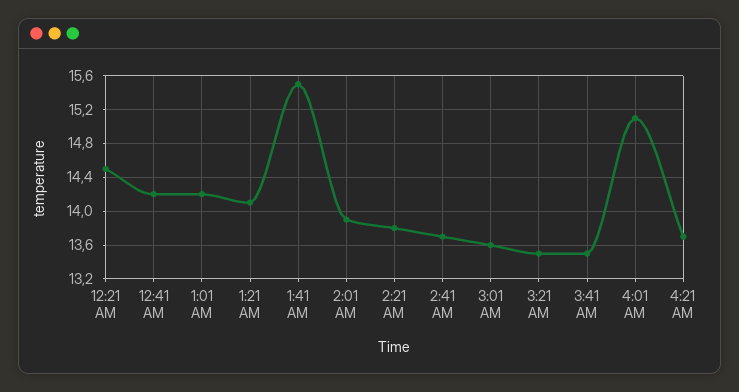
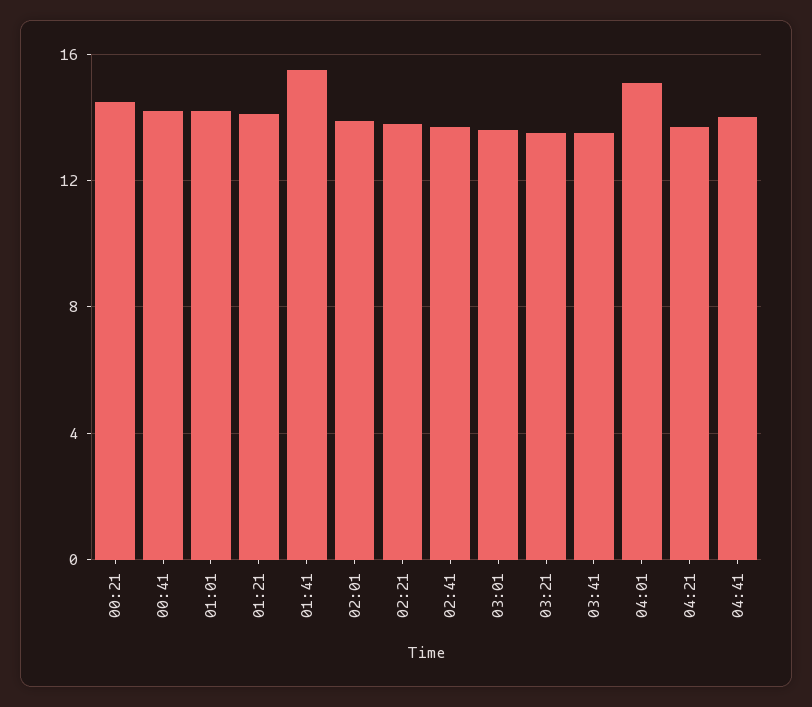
04:41: none -> 14

